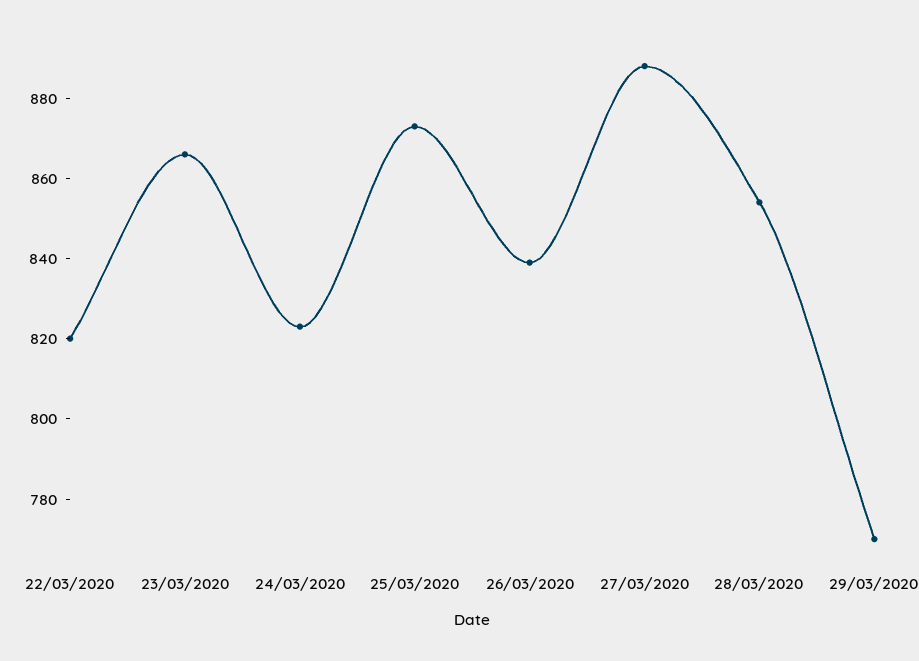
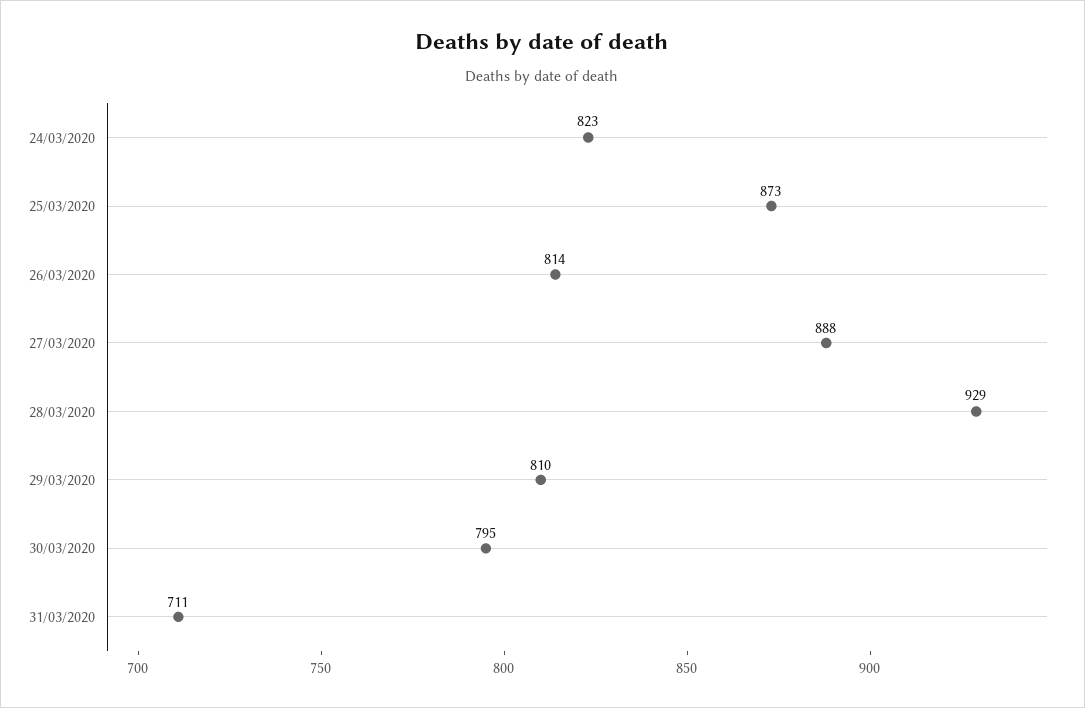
22/03/2020: 820 -> none
23/03/2020: 865 -> none
26/03/2020: 840 -> 814
28/03/2020: 855 -> 929
29/03/2020: 770 -> 810
30/03/2020: none -> 795
31/03/2020: none -> 711

